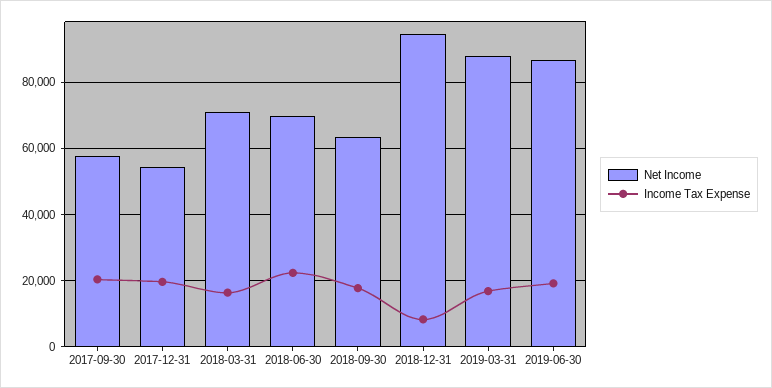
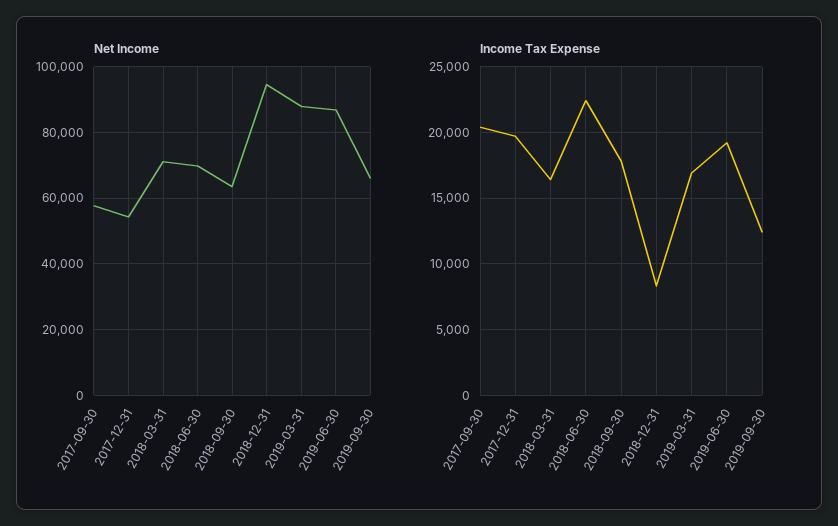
Net Income, 2019-09-30: none -> 66000
Income Tax Expense, 2019-09-30: none -> 12500

